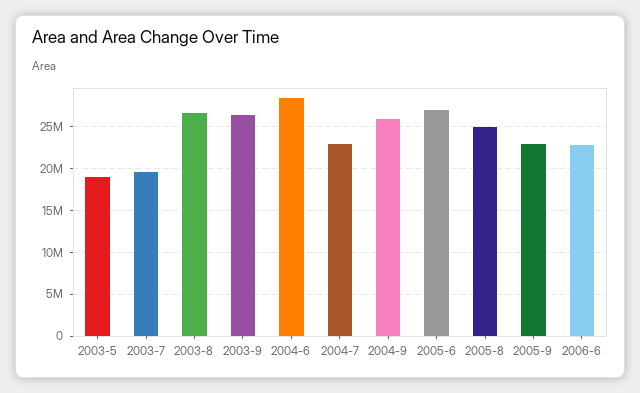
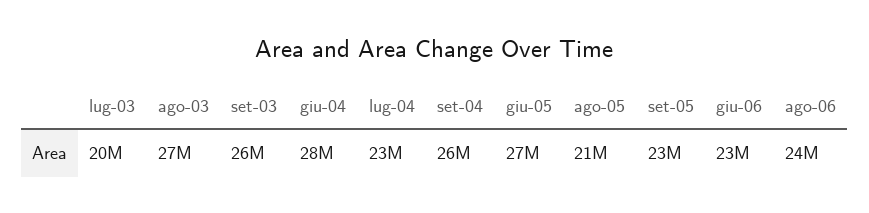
2003-5: 19000000 -> none
2005-8: 25000000 -> 21000000
ago-06: none -> 24000000

